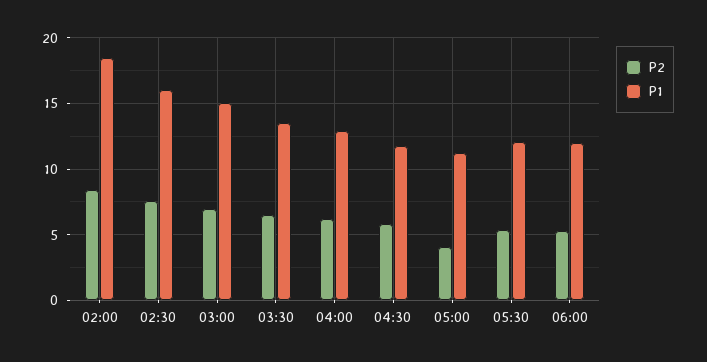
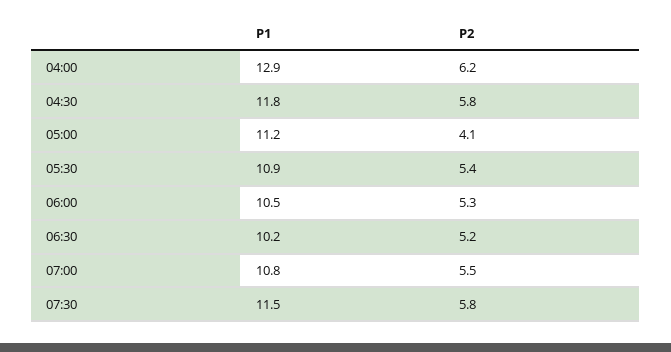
P2, 02:00: 8.5 -> none
P1, 02:00: 18.5 -> none
P2, 02:30: 7.5 -> none
P1, 02:30: 16 -> none
P2, 03:00: 7 -> none
P1, 03:00: 15 -> none
P2, 03:30: 6.5 -> none
P1, 03:30: 13.5 -> none
P1, 05:30: 12 -> 10.9
P1, 06:00: 12 -> 10.5
P1, 06:30: none -> 10.2
P2, 06:30: none -> 5.2
P1, 07:00: none -> 10.8
P2, 07:00: none -> 5.5
P1, 07:30: none -> 11.5
P2, 07:30: none -> 5.8

